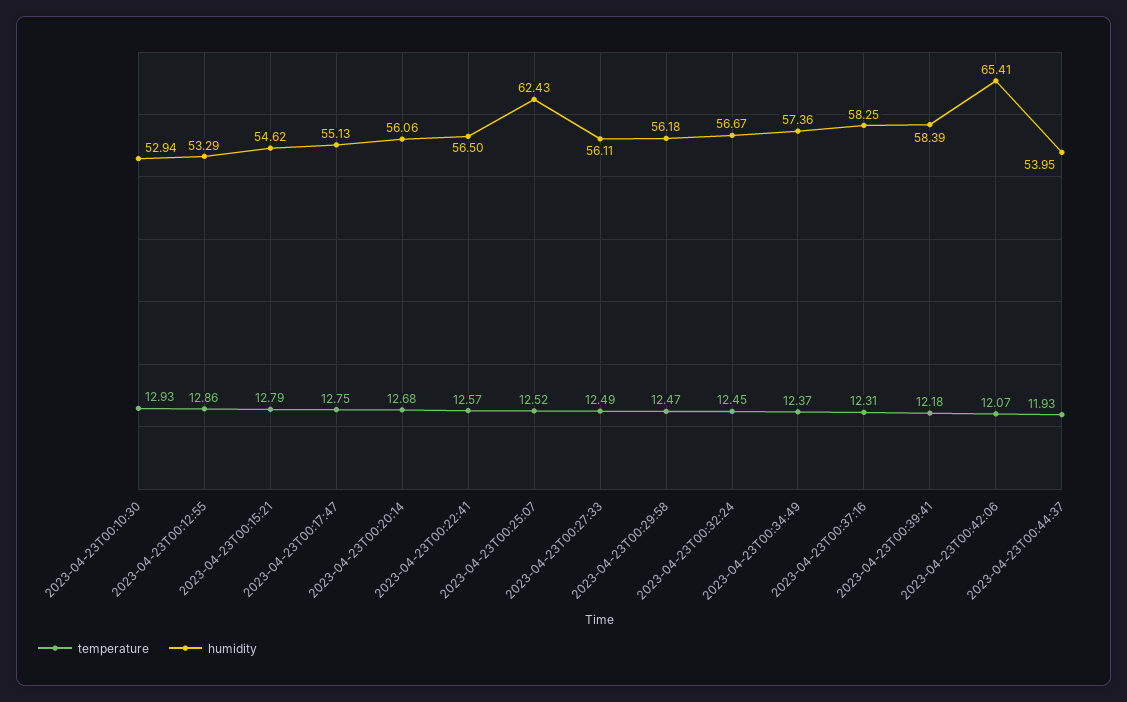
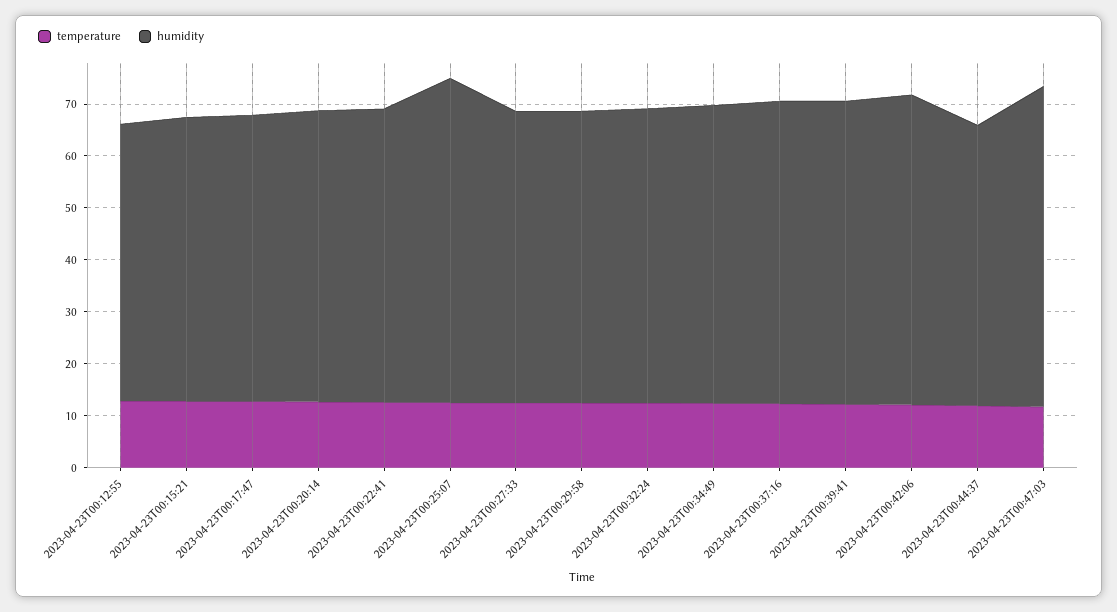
temperature, 2023-04-23T00:10:30: 12.93 -> none
humidity, 2023-04-23T00:10:30: 52.94 -> none
humidity, 2023-04-23T00:42:06: 65.41 -> 60
temperature, 2023-04-23T00:47:03: none -> 12
humidity, 2023-04-23T00:47:03: none -> 62

